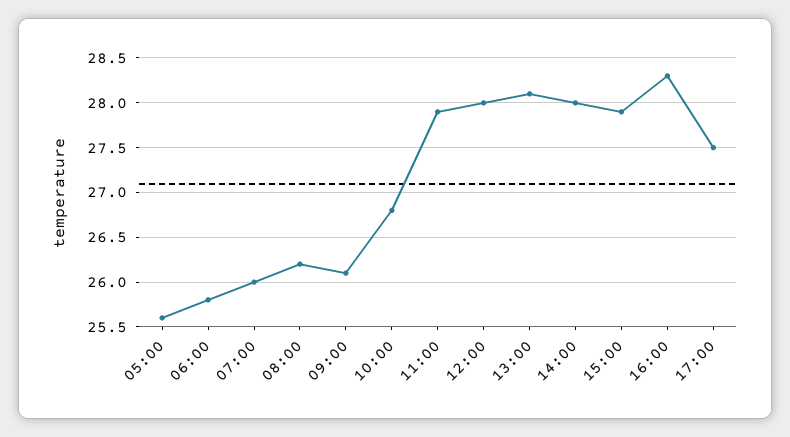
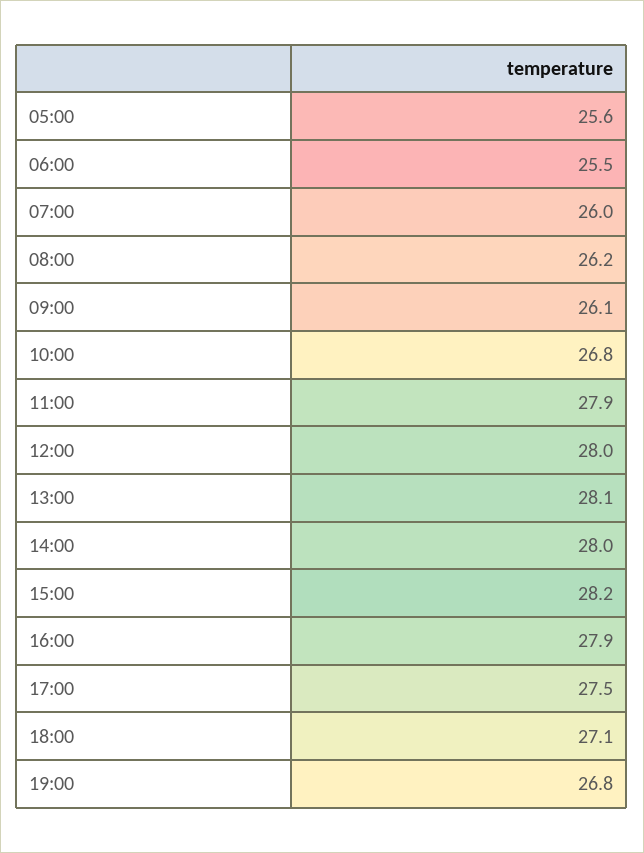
06:00: 25.8 -> 25.5
15:00: 27.9 -> 28.2
16:00: 28.3 -> 27.9
18:00: none -> 27.1
19:00: none -> 26.8

